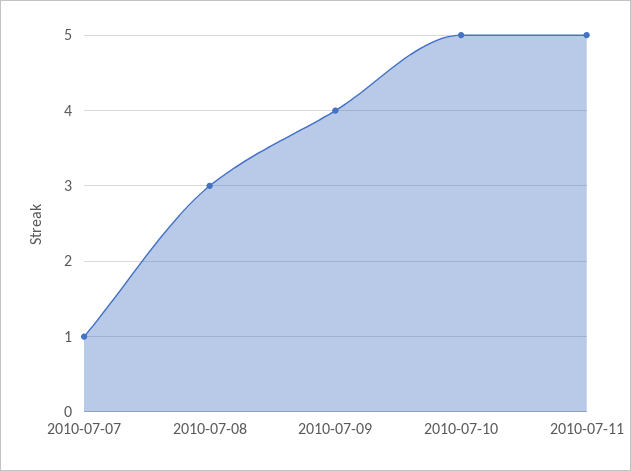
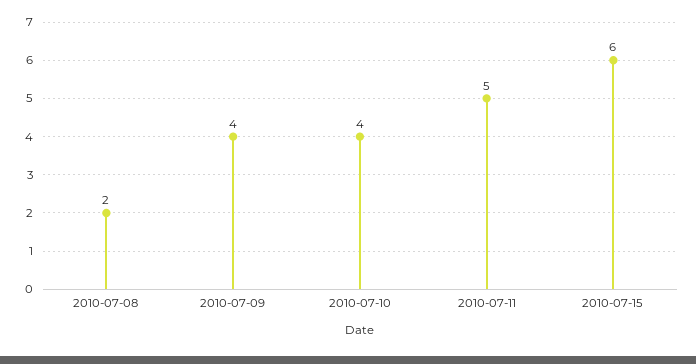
2010-07-07: 1 -> none
2010-07-08: 3 -> 2
2010-07-10: 5 -> 4
2010-07-15: none -> 6

